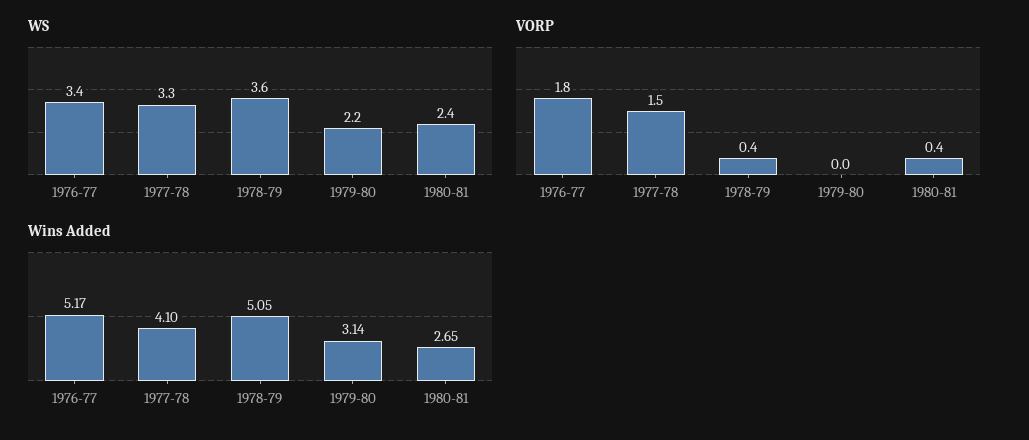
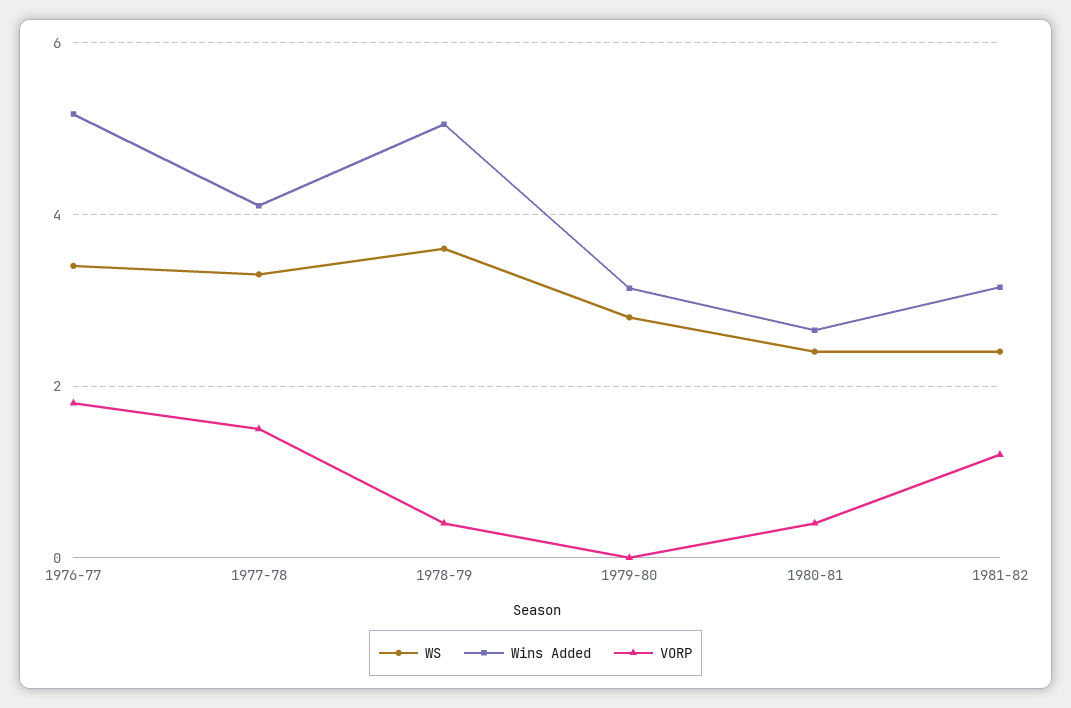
WS, 1979-80: 2.2 -> 2.8
WS, 1981-82: none -> 2.4
Wins Added, 1981-82: none -> 3.2
VORP, 1981-82: none -> 1.2

